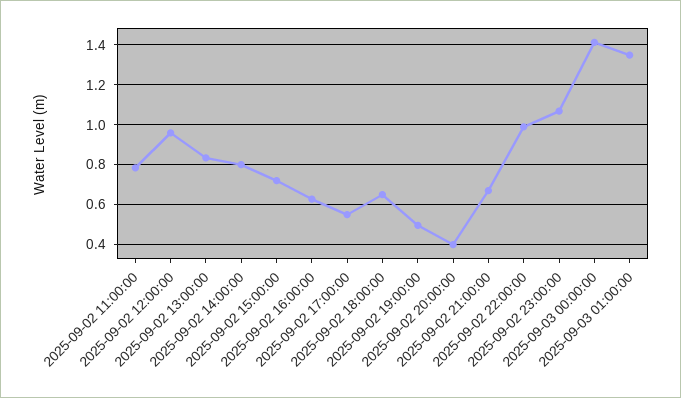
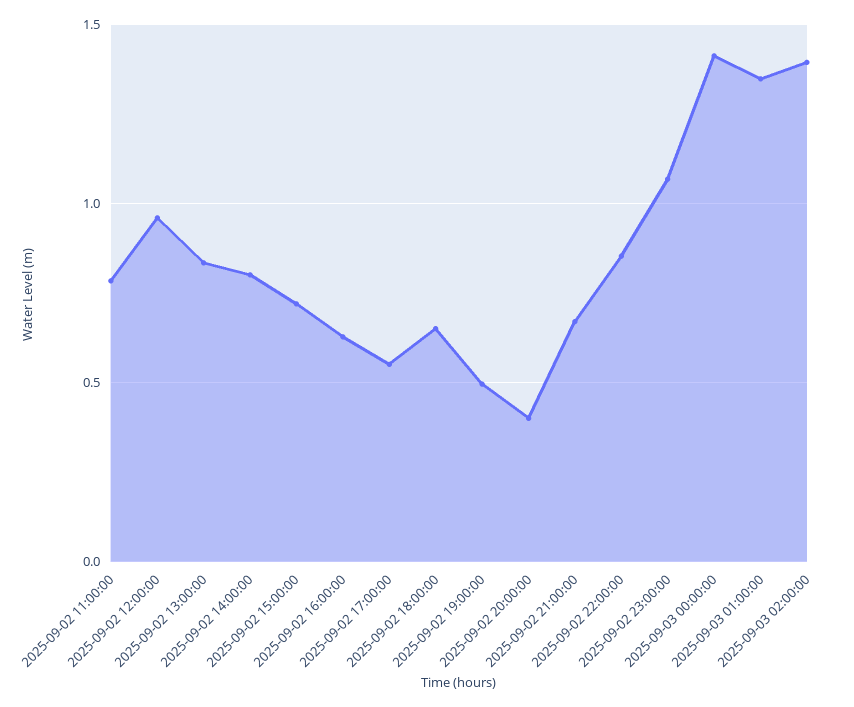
2025-09-02 22:00:00: 1 -> 0.85
2025-09-03 02:00:00: none -> 1.4

